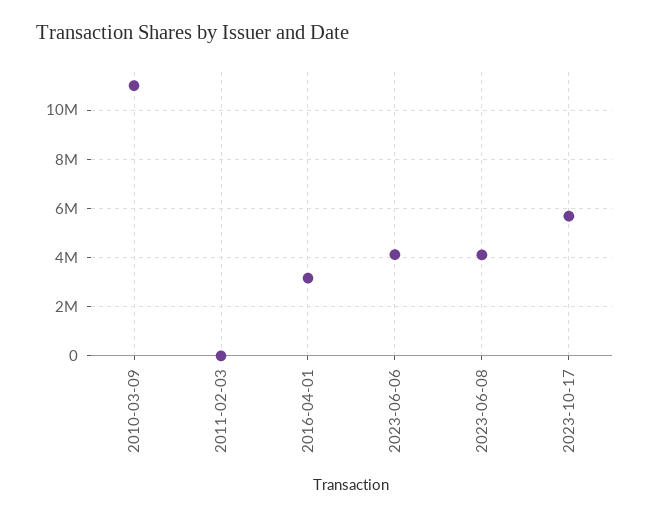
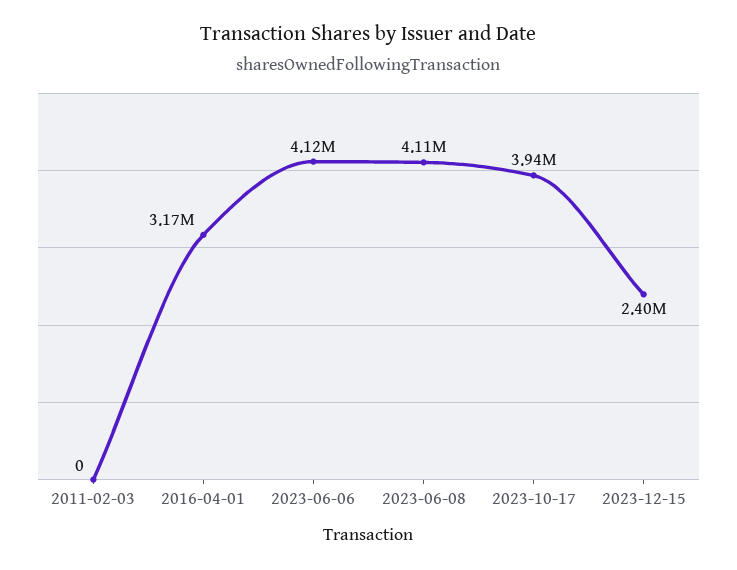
2010-03-09: 11000000 -> none
2023-10-17: 5750000 -> 3940000
2023-12-15: none -> 2400000

